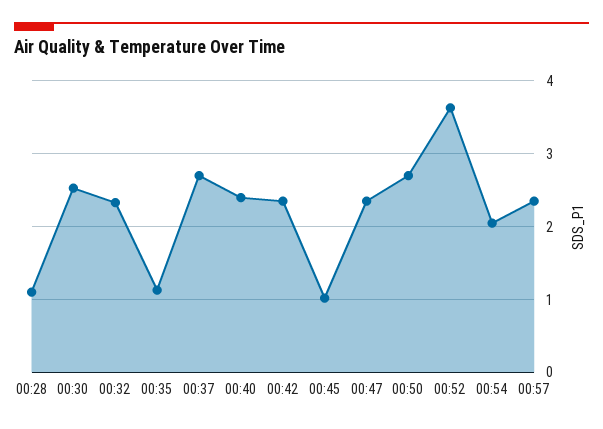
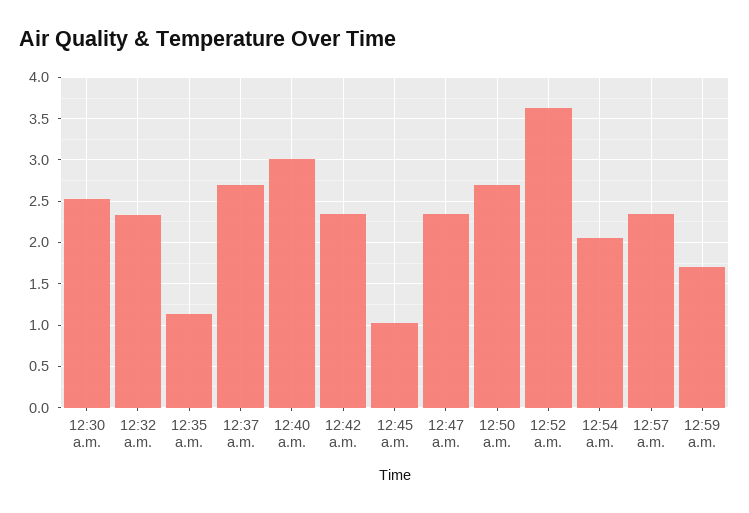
00:28: 1.1 -> none
00:40: 2.4 -> 3
12:59 a.m.: none -> 1.7

